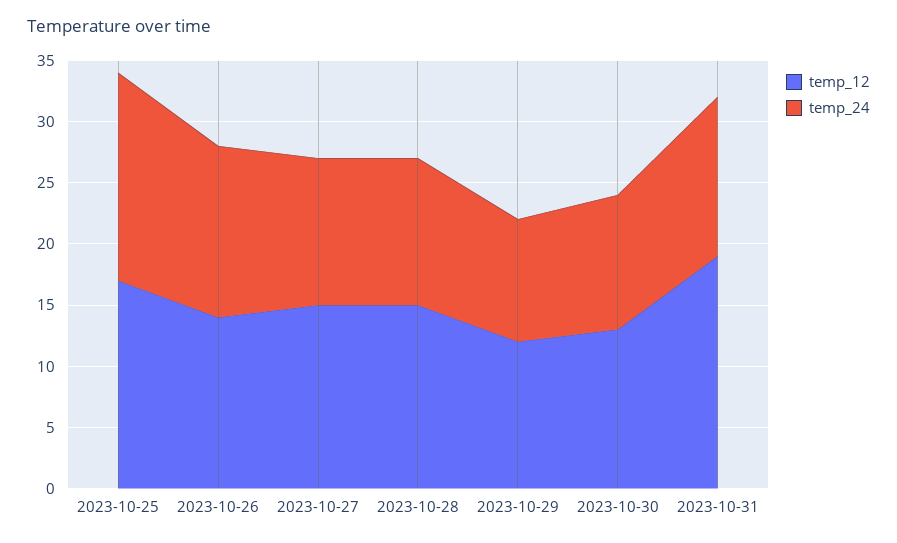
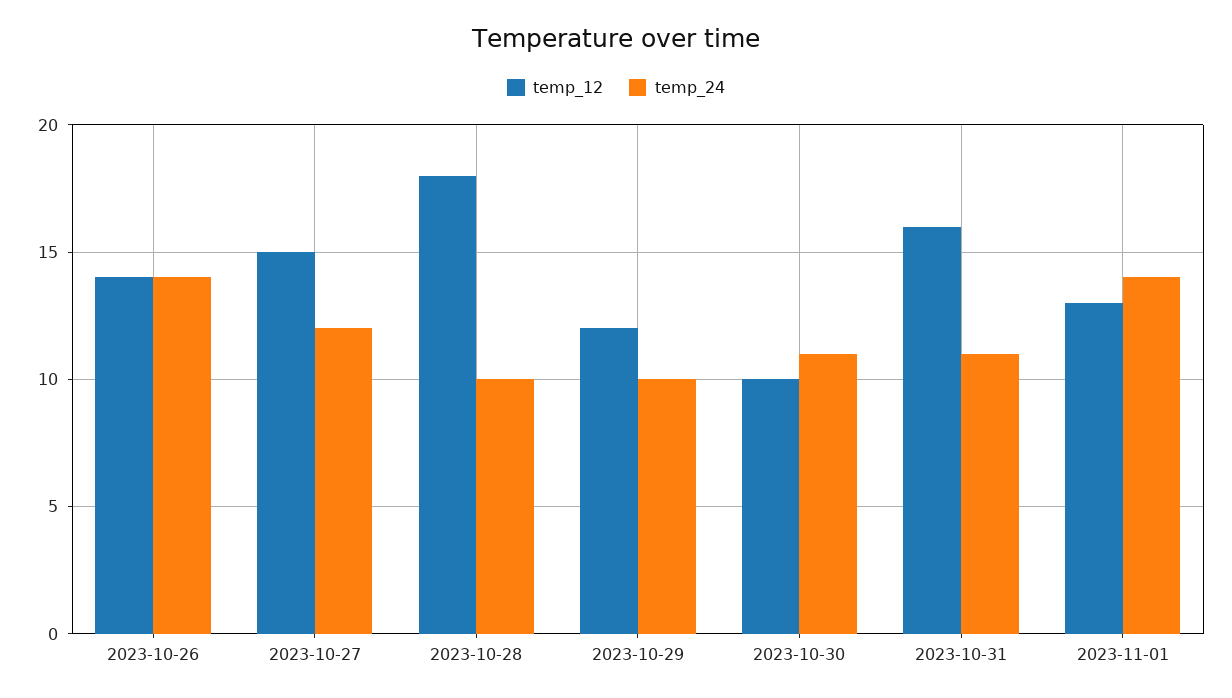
temp_12, 2023-10-25: 17 -> none
temp_24, 2023-10-25: 17 -> none
temp_12, 2023-10-28: 15 -> 18
temp_24, 2023-10-28: 12 -> 10
temp_12, 2023-10-30: 13 -> 10
temp_12, 2023-10-31: 19 -> 16
temp_24, 2023-10-31: 13 -> 11
temp_12, 2023-11-01: none -> 13
temp_24, 2023-11-01: none -> 14

